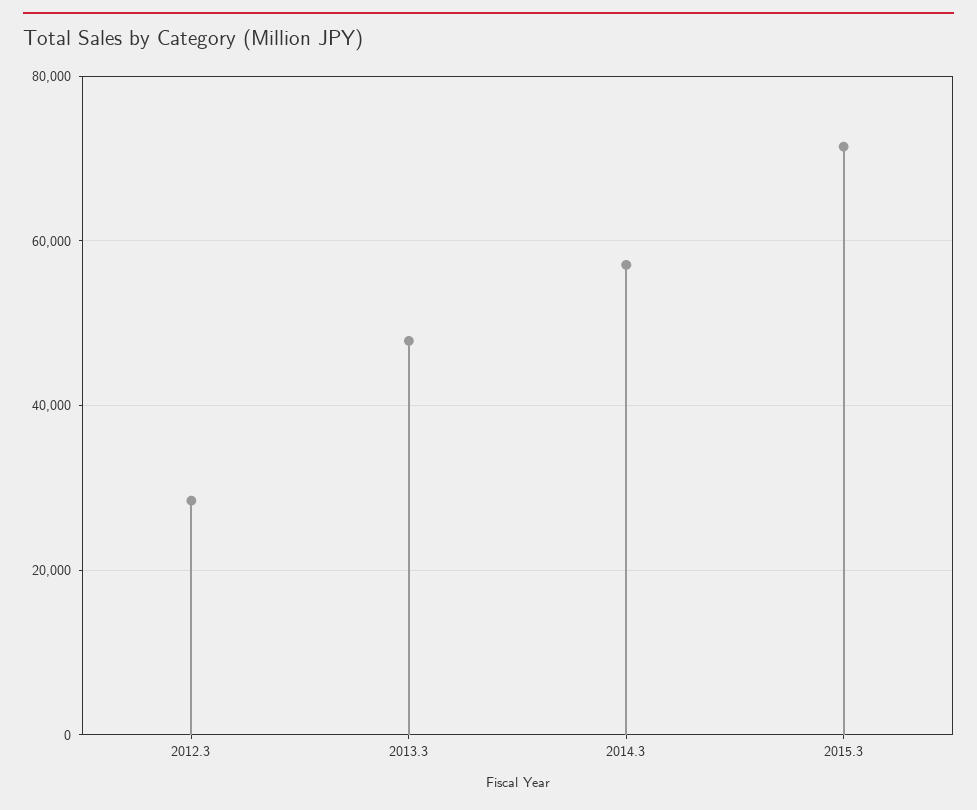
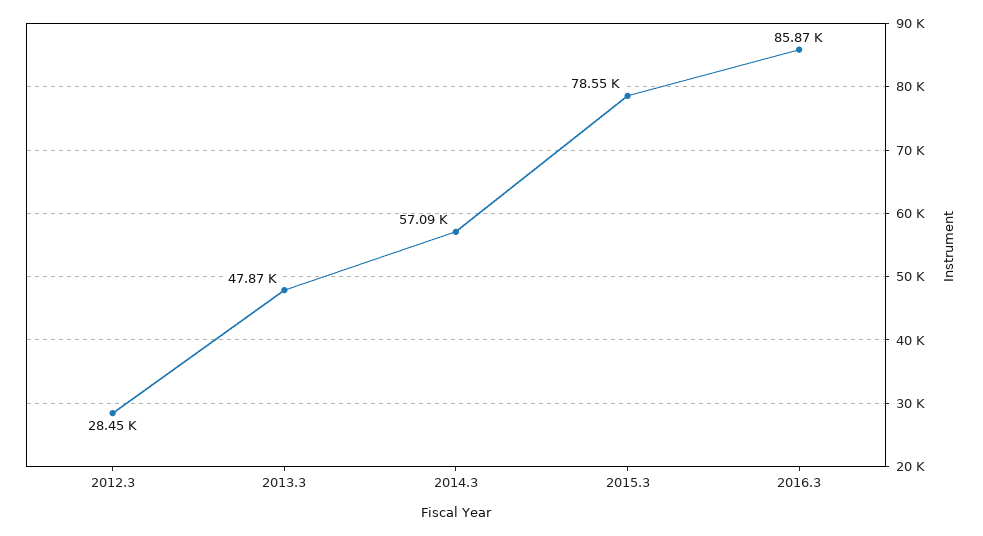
2015.3: 72000 -> 78550
2016.3: none -> 85870

